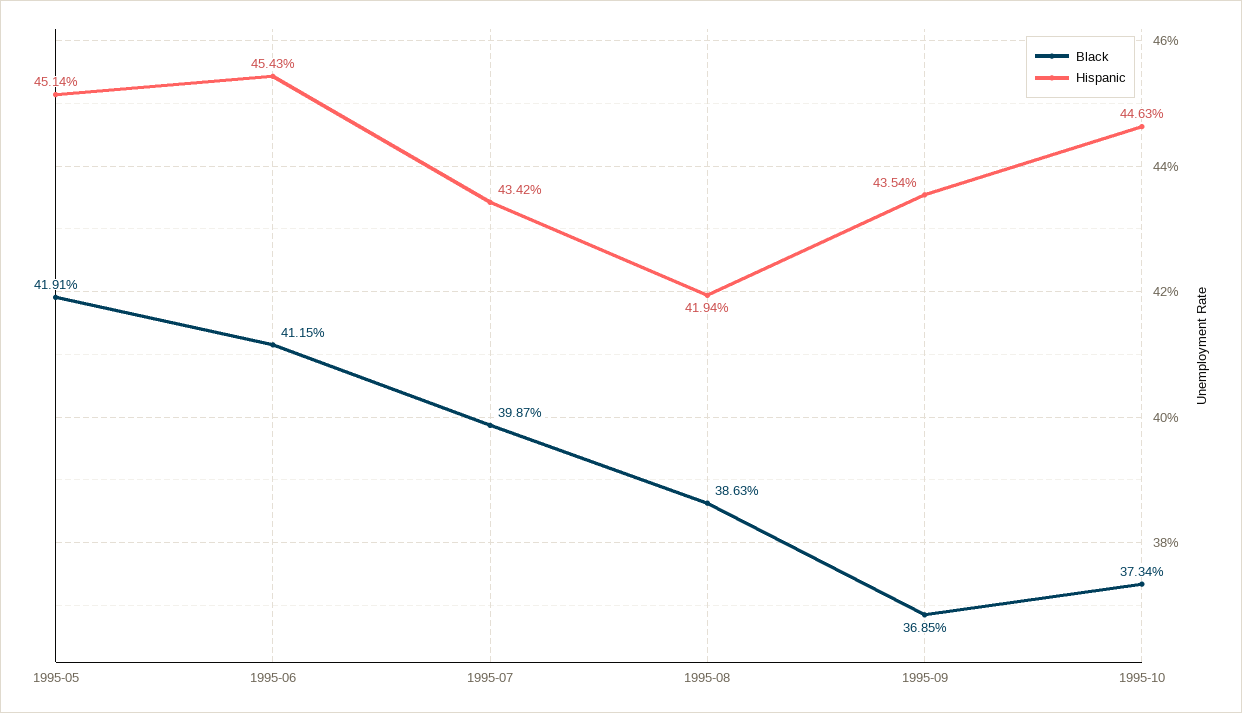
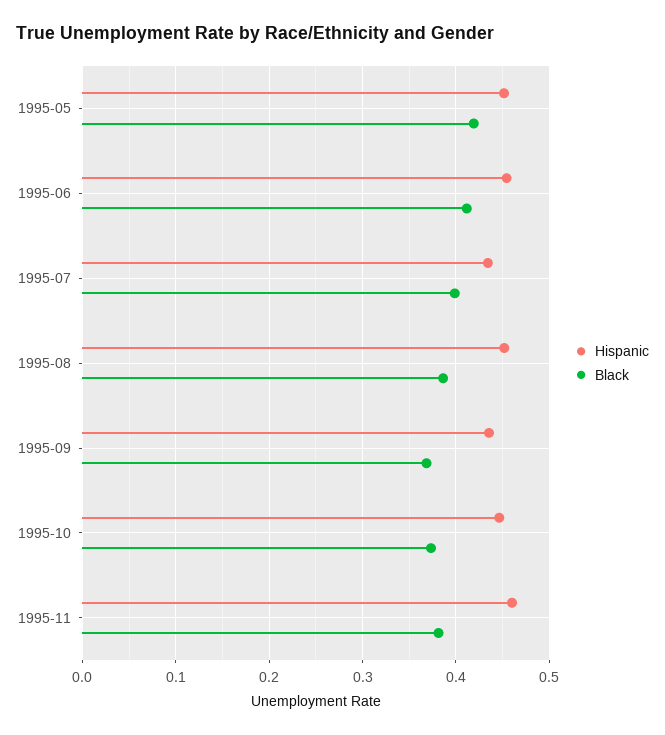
Hispanic, 1995-08: 0.4194 -> 0.45
Hispanic, 1995-11: none -> 0.46
Black, 1995-11: none -> 0.38

